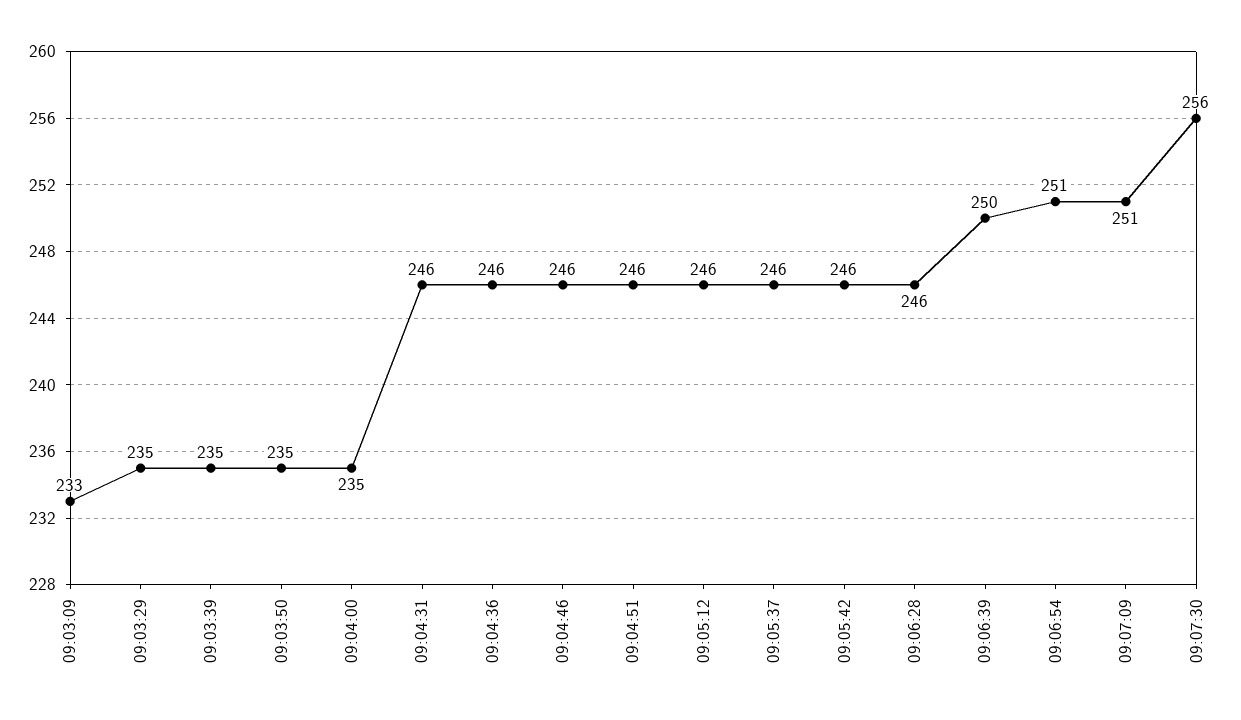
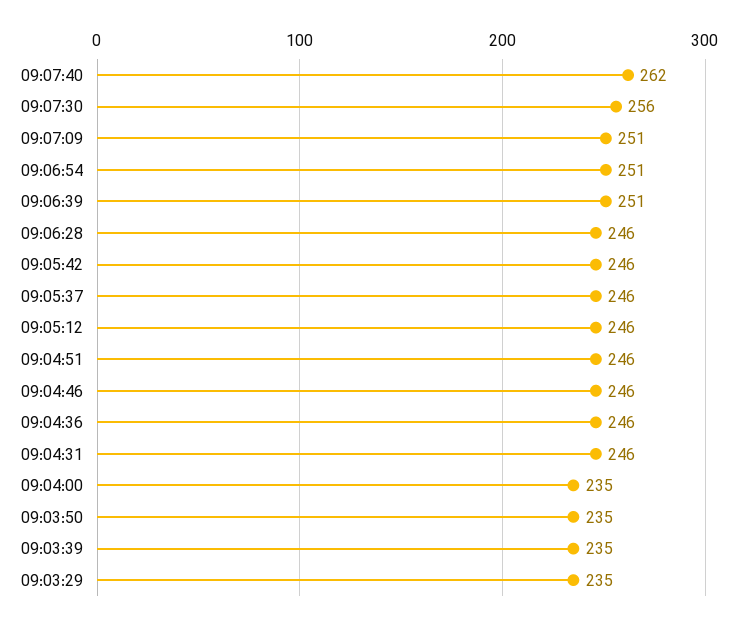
09:03:09: 233 -> none
09:06:39: 250 -> 251
09:07:40: none -> 262

